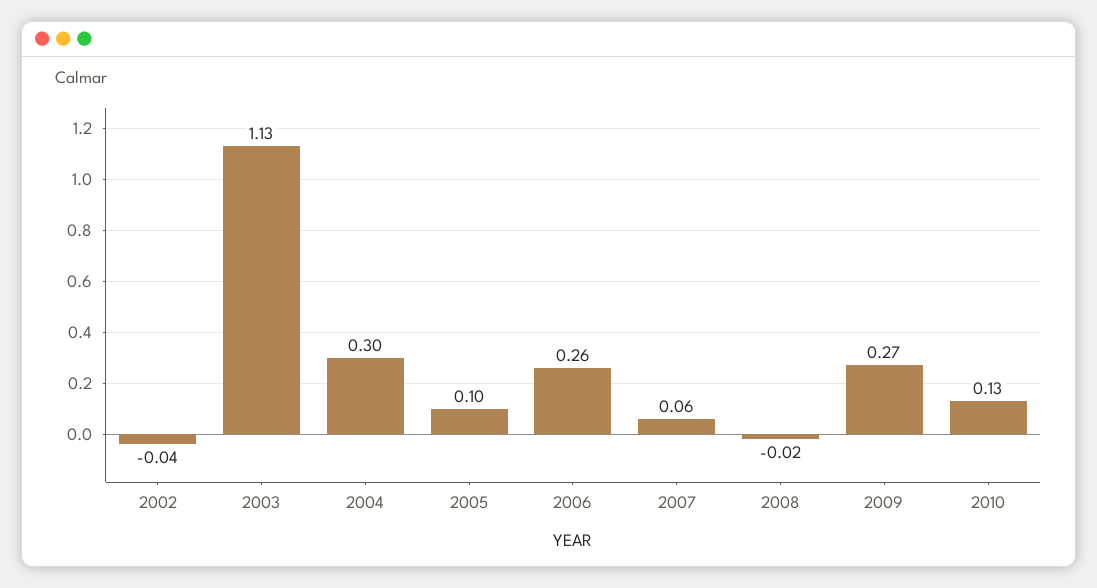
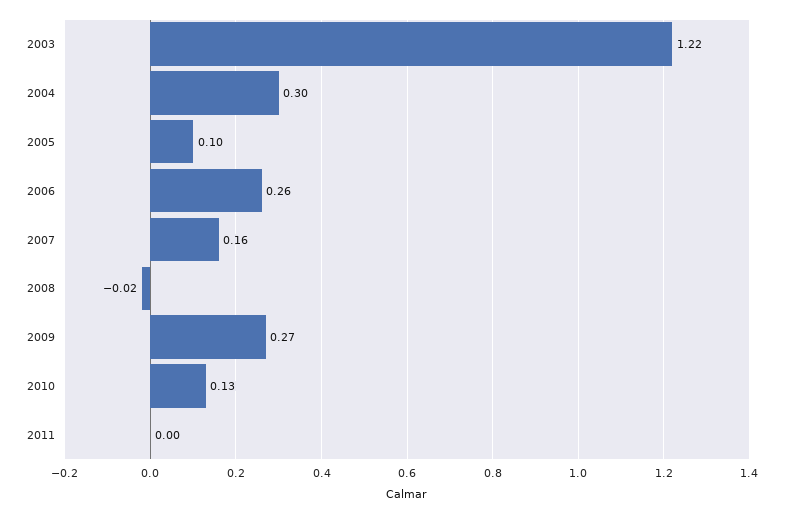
2002: -0.04 -> none
2003: 1.13 -> 1.22
2007: 0.06 -> 0.16
2011: none -> 0

